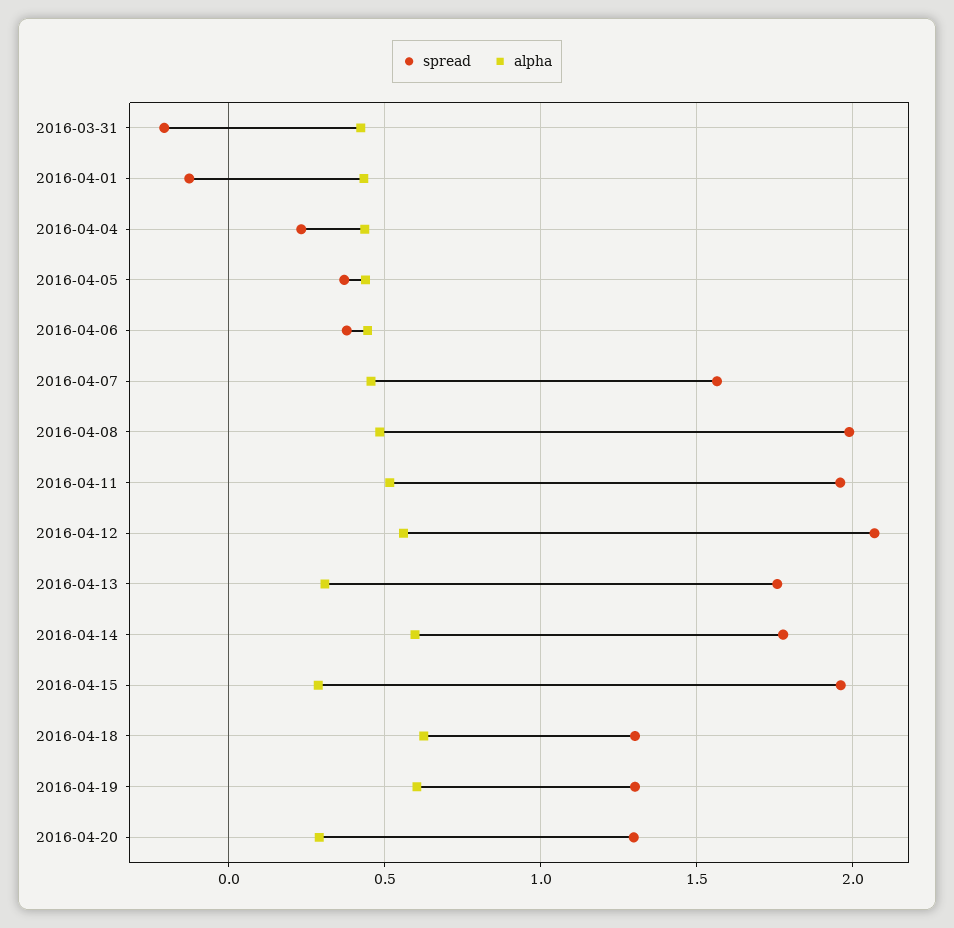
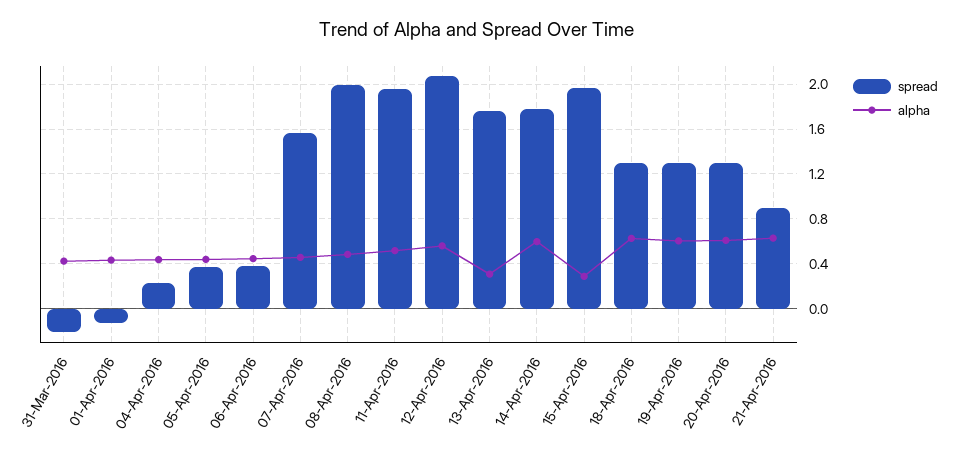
alpha, 2016-04-20: 0.3 -> 0.6
spread, 21-Apr-2016: none -> 0.9
alpha, 21-Apr-2016: none -> 0.6

